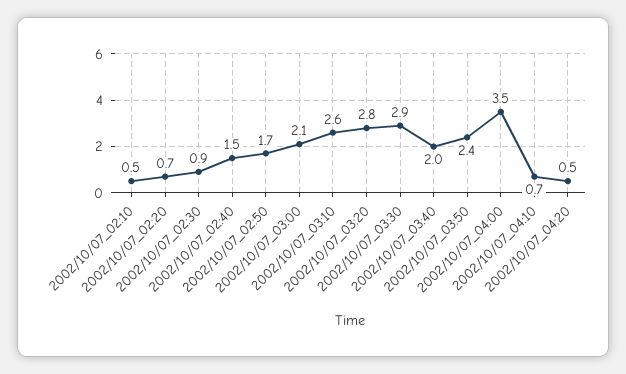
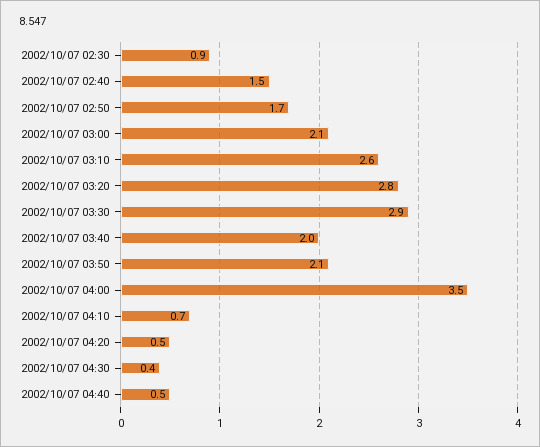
2002/10/07_02:10: 0.5 -> none
2002/10/07_02:20: 0.7 -> none
2002/10/07_03:50: 2.4 -> 2.1
2002/10/07 04:30: none -> 0.4
2002/10/07 04:40: none -> 0.5

